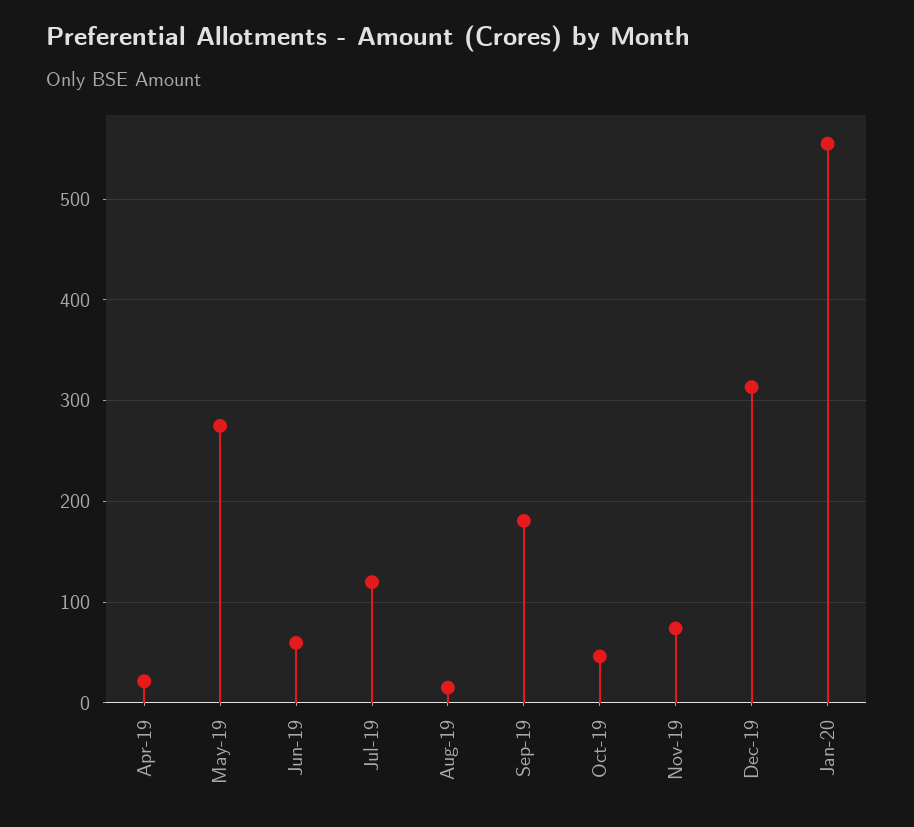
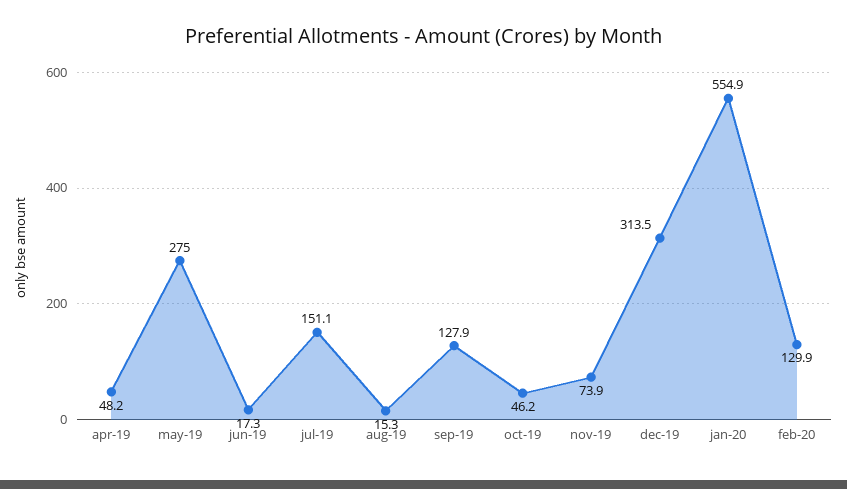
Apr-19: 20 -> 48.2
Jun-19: 60 -> 17.3
Jul-19: 120 -> 151.1
Sep-19: 180 -> 127.9
feb-20: none -> 129.9

